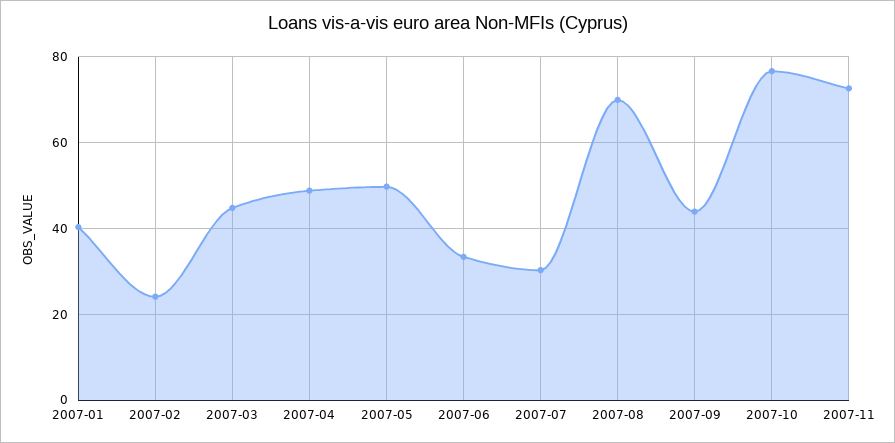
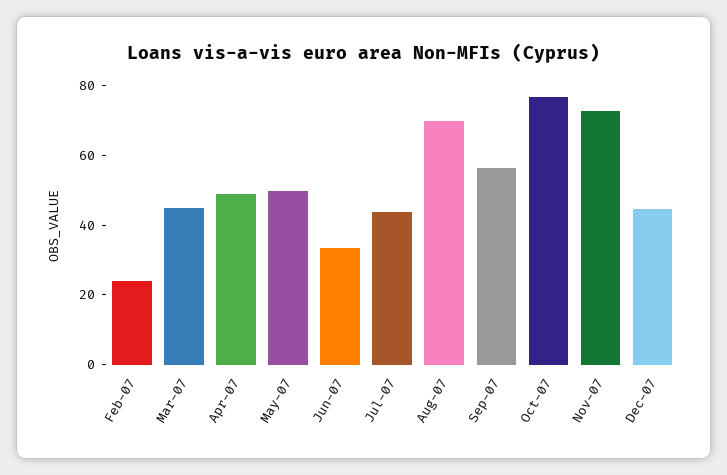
2007-01: 40 -> none
2007-07: 30 -> 45
2007-09: 44 -> 55
Dec-07: none -> 45

